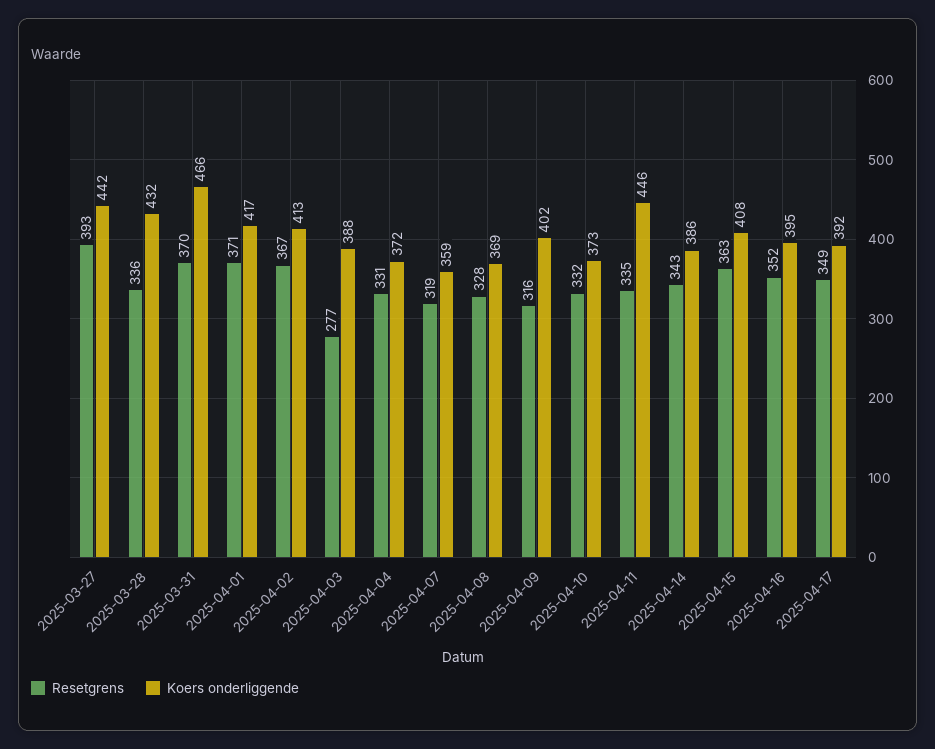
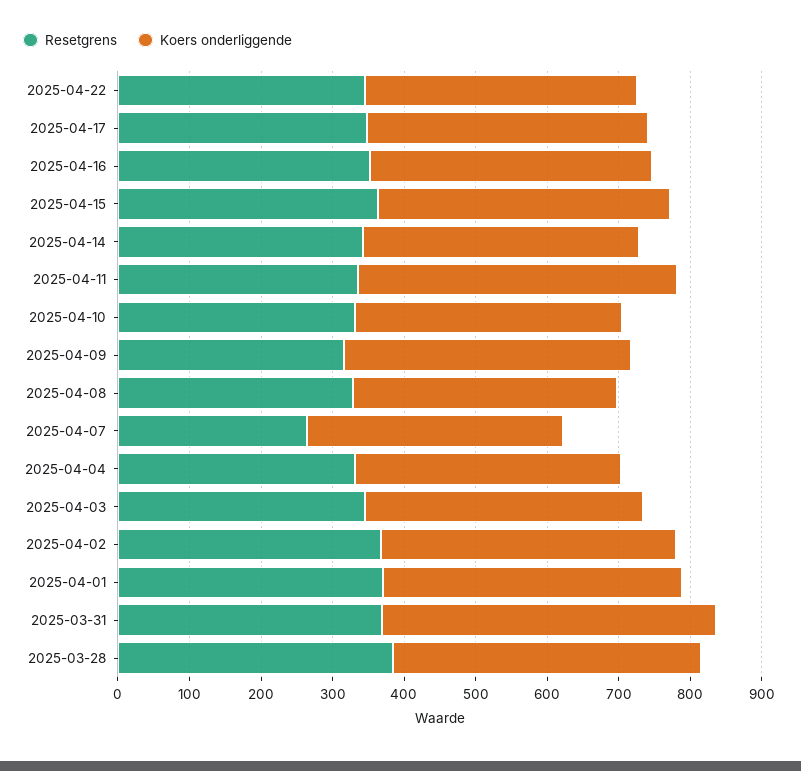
Resetgrens, 2025-03-27: 393 -> none
Koers onderliggende, 2025-03-27: 442 -> none
Resetgrens, 2025-03-28: 336 -> 380
Resetgrens, 2025-04-03: 277 -> 340
Resetgrens, 2025-04-07: 319 -> 260
Resetgrens, 2025-04-22: none -> 340
Koers onderliggende, 2025-04-22: none -> 380

